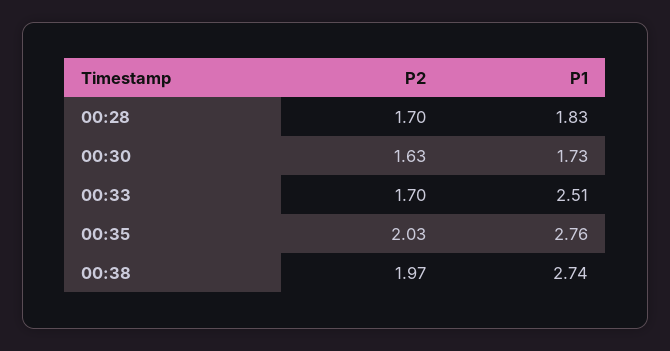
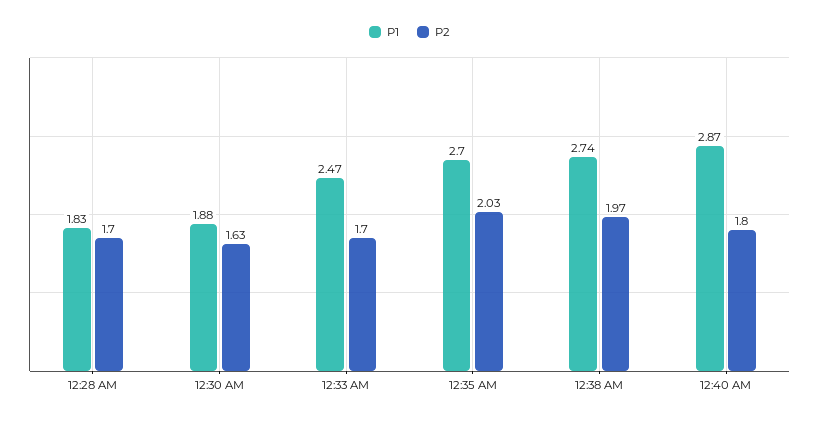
P1, 00:30: 1.73 -> 1.88
P1, 00:33: 2.51 -> 2.47
P1, 00:35: 2.76 -> 2.7
P1, 12:40 AM: none -> 2.87
P2, 12:40 AM: none -> 1.8

